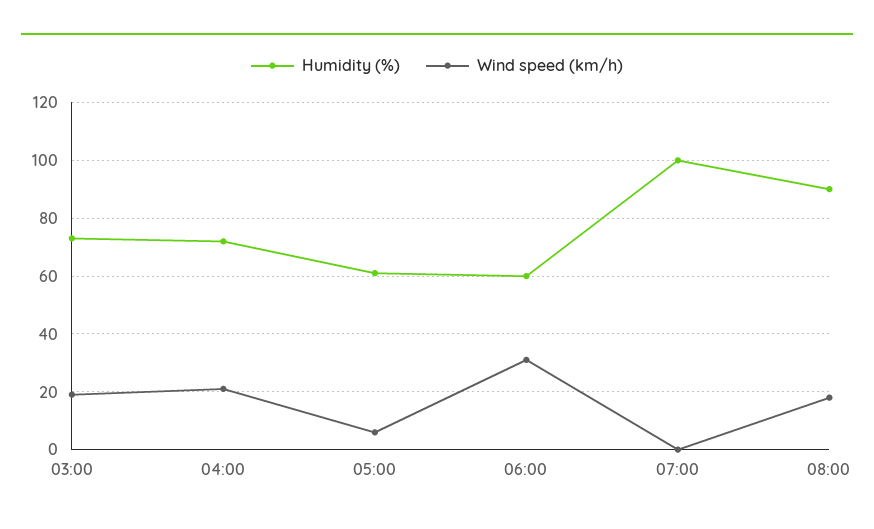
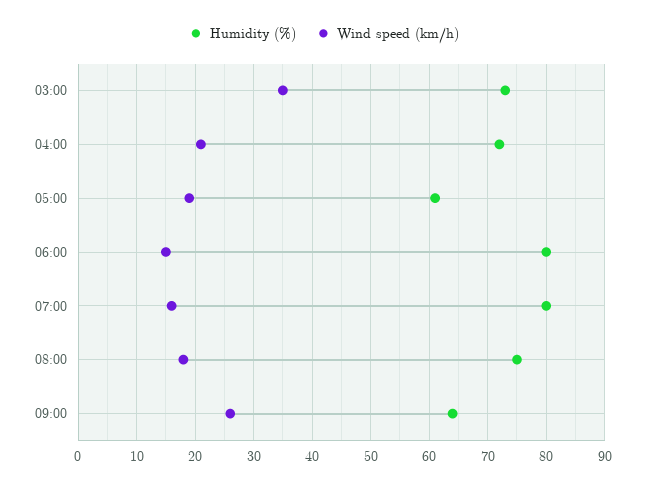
Wind speed (km/h), 03:00: 20 -> 35
Wind speed (km/h), 05:00: 5 -> 20
Humidity (%), 06:00: 60 -> 80
Wind speed (km/h), 06:00: 30 -> 15
Humidity (%), 07:00: 100 -> 80
Wind speed (km/h), 07:00: 0 -> 15
Humidity (%), 08:00: 90 -> 75
Humidity (%), 09:00: none -> 65
Wind speed (km/h), 09:00: none -> 25

